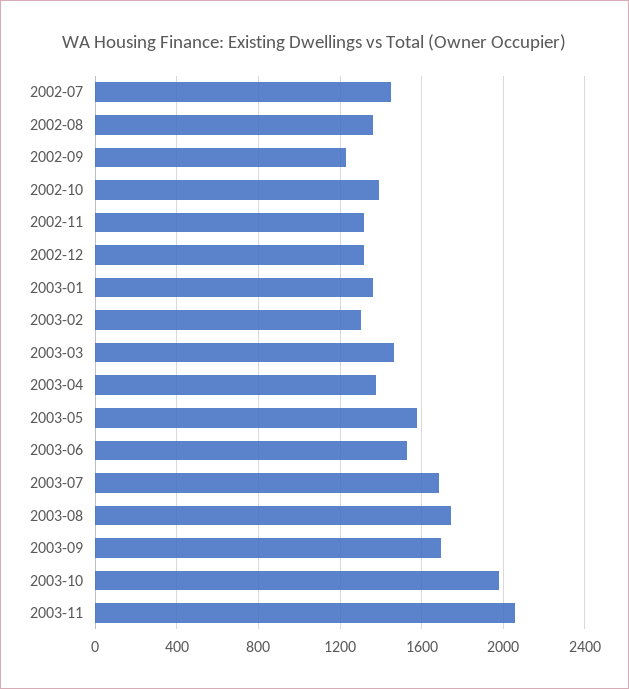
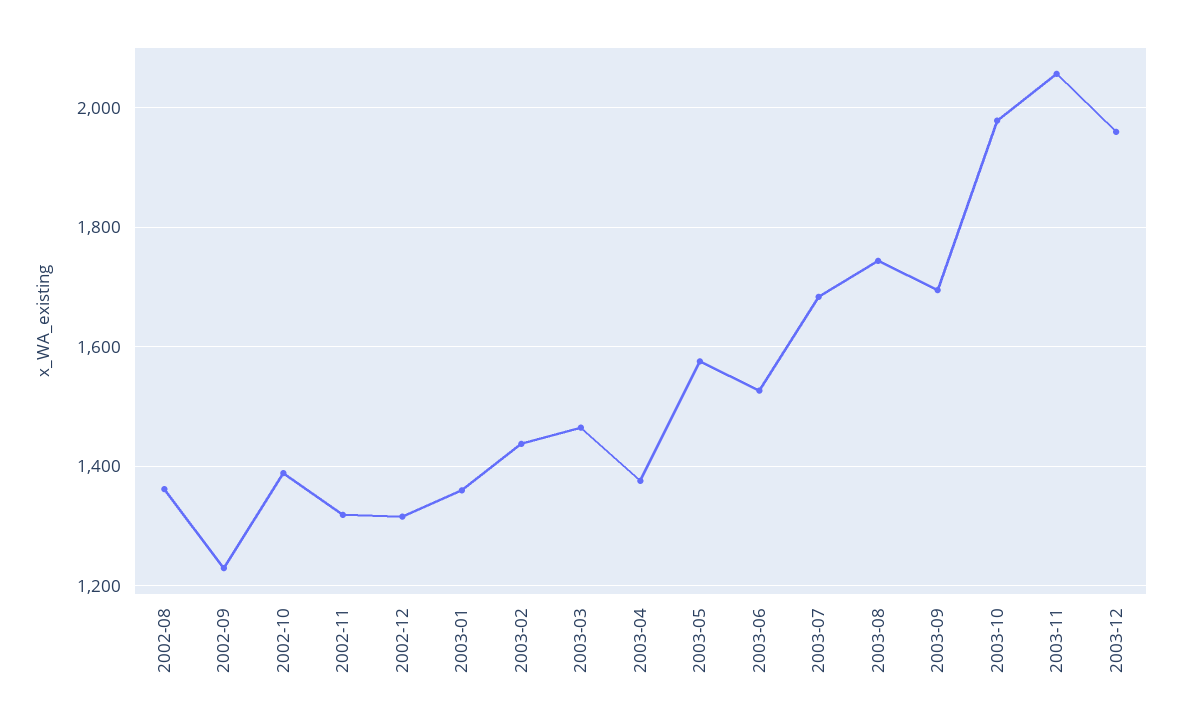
2002-07: 1450 -> none
2003-02: 1300 -> 1440
2003-12: none -> 1960

